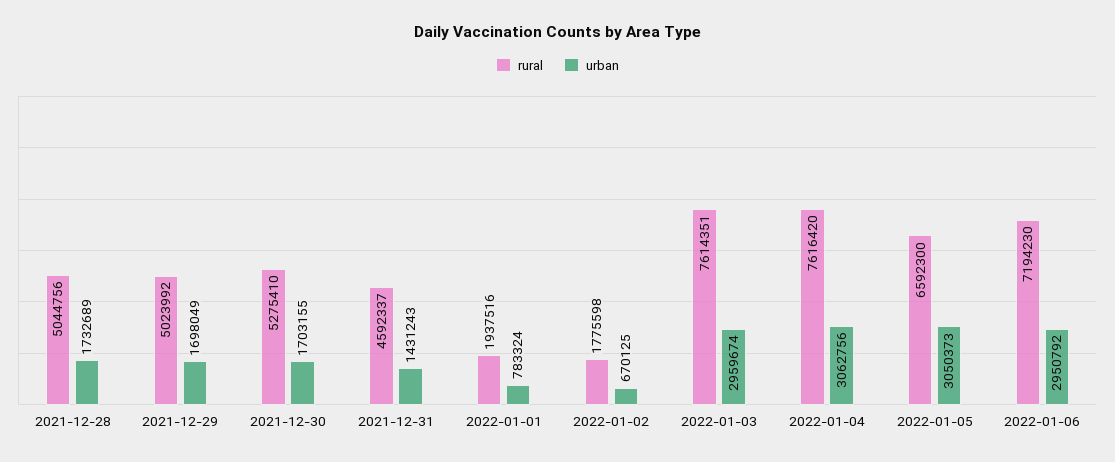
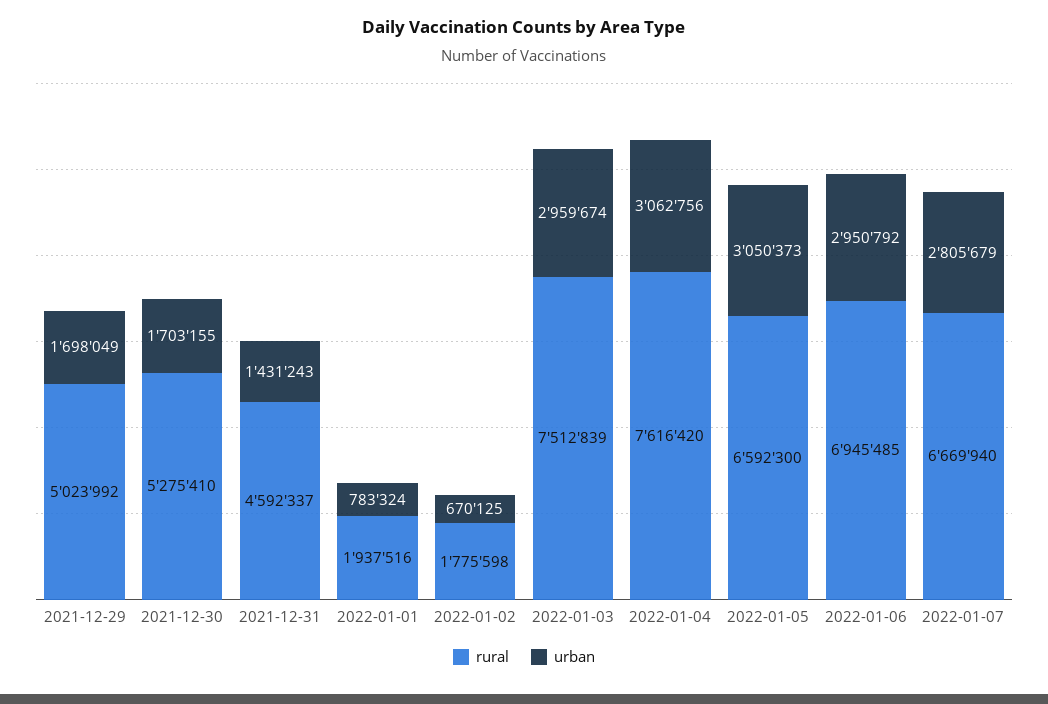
rural, 2021-12-28: 5044756 -> none
urban, 2021-12-28: 1732689 -> none
rural, 2022-01-03: 7614351 -> 7512839
rural, 2022-01-06: 7194230 -> 6945485
rural, 2022-01-07: none -> 6669940
urban, 2022-01-07: none -> 2805679

